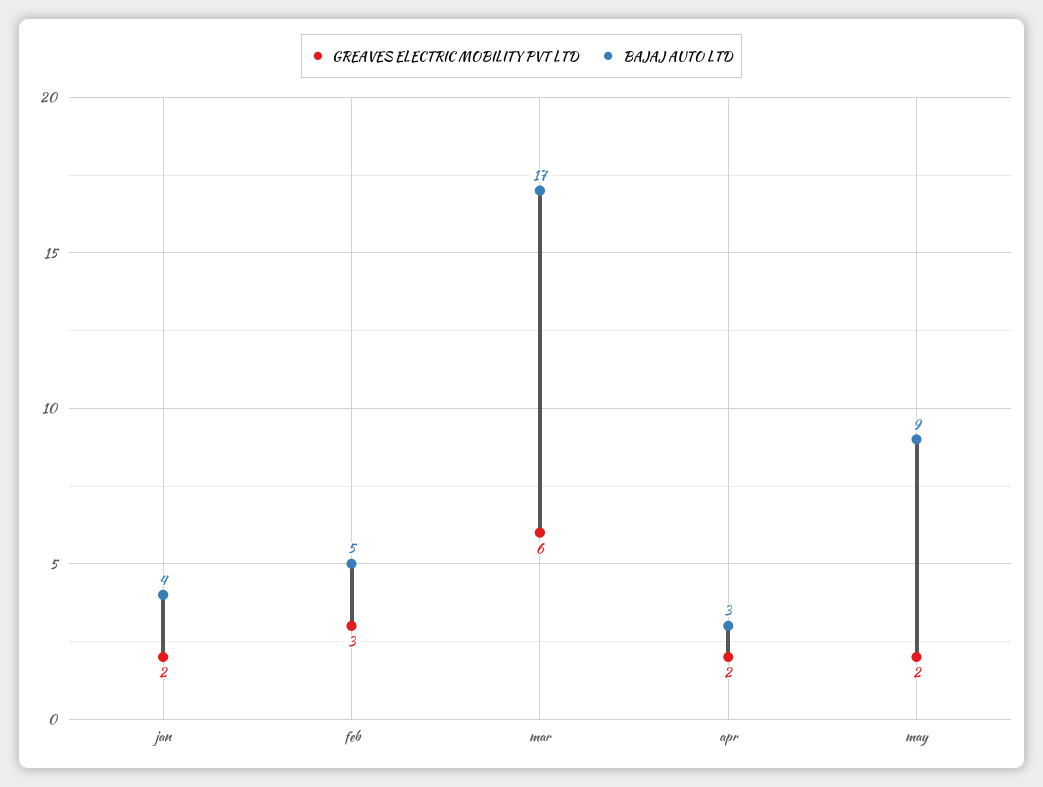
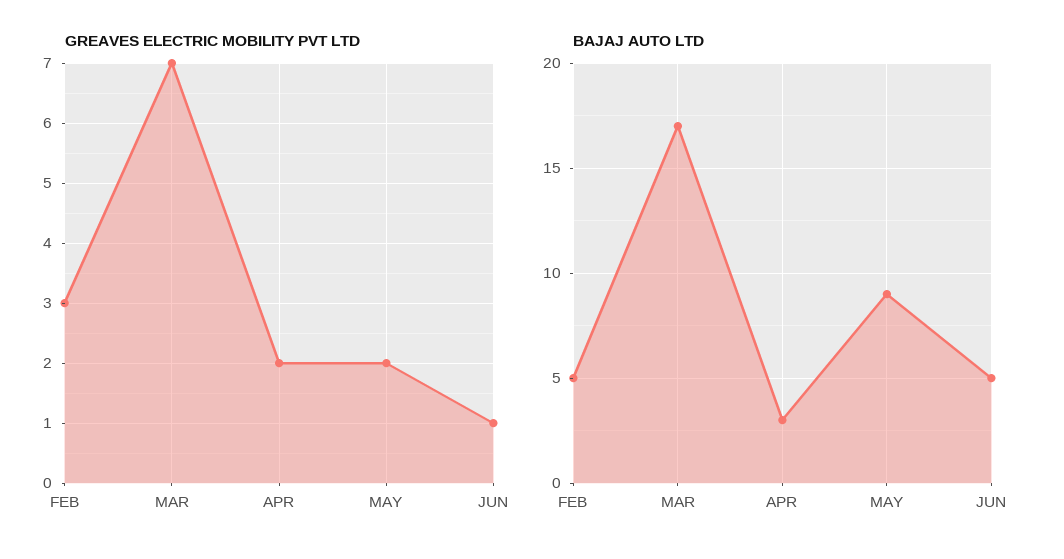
GREAVES ELECTRIC MOBILITY PVT LTD, jan: 2 -> none
BAJAJ AUTO LTD, jan: 4 -> none
GREAVES ELECTRIC MOBILITY PVT LTD, mar: 6 -> 7
GREAVES ELECTRIC MOBILITY PVT LTD, JUN: none -> 1
BAJAJ AUTO LTD, JUN: none -> 5

